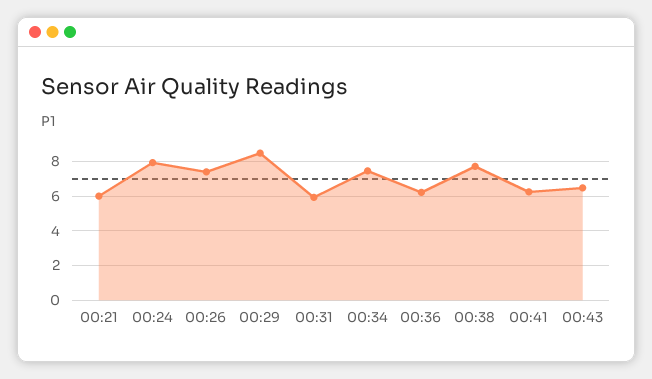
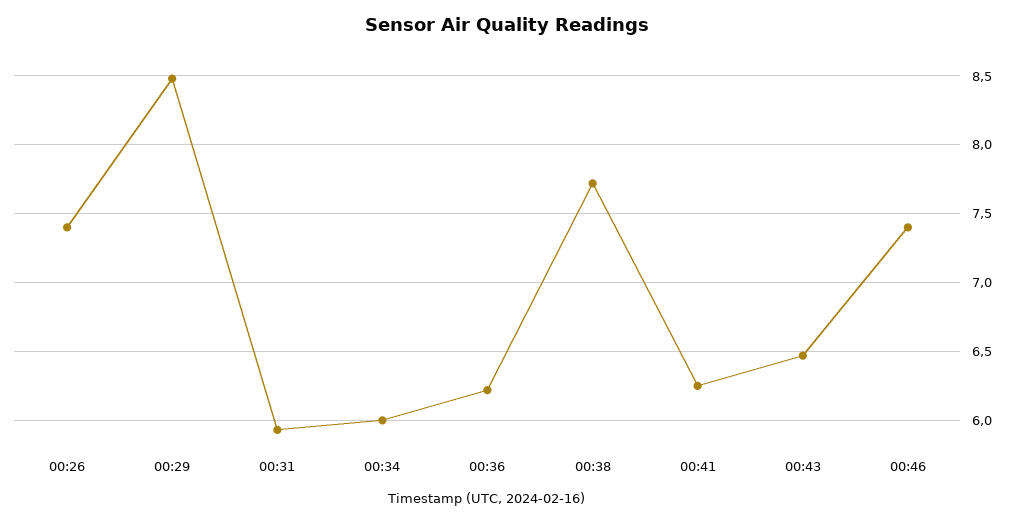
00:21: 6 -> none
00:24: 8 -> none
00:34: 7.5 -> 6
00:46: none -> 7.4

